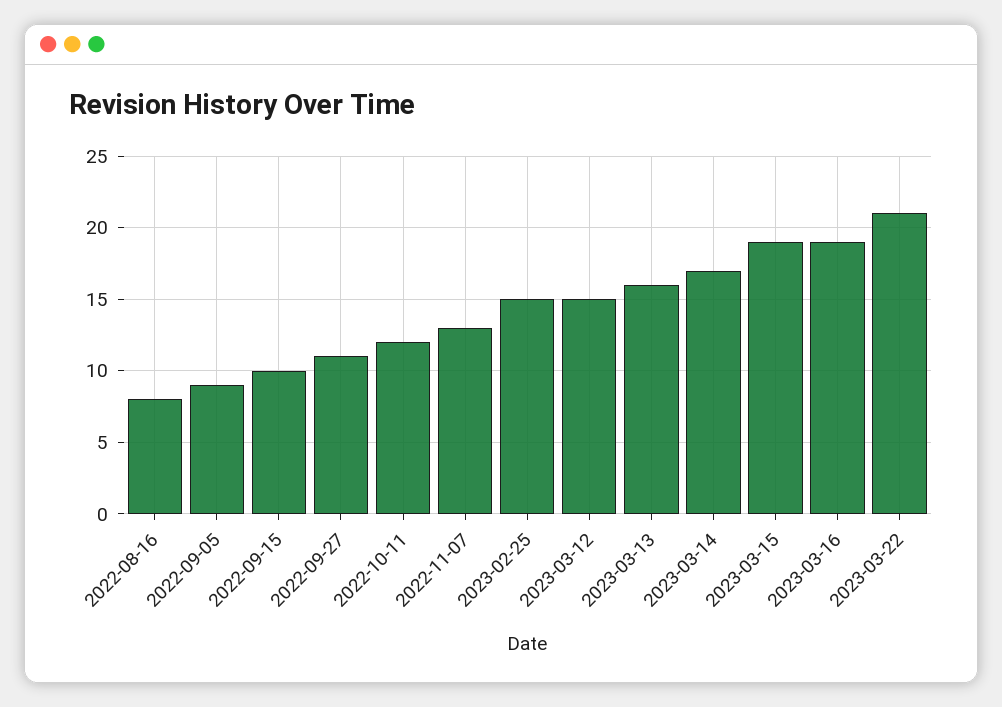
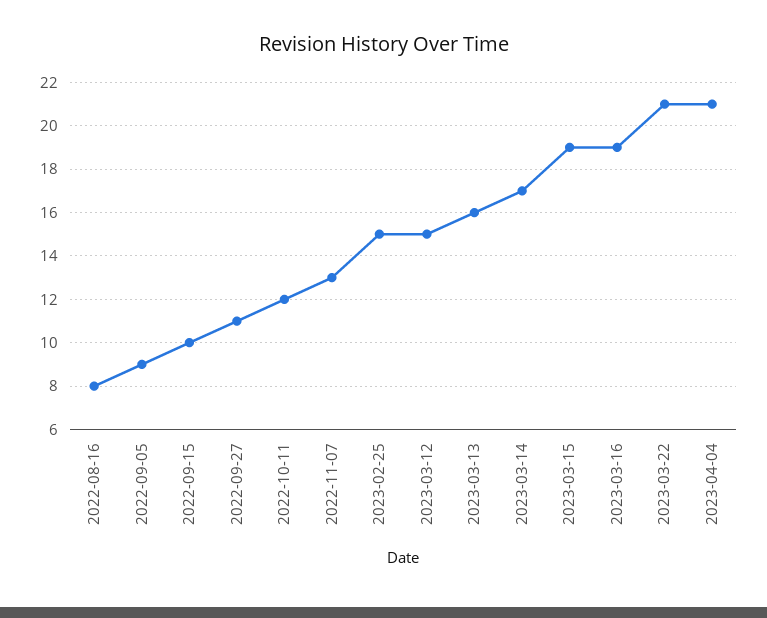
2023-04-04: none -> 21

